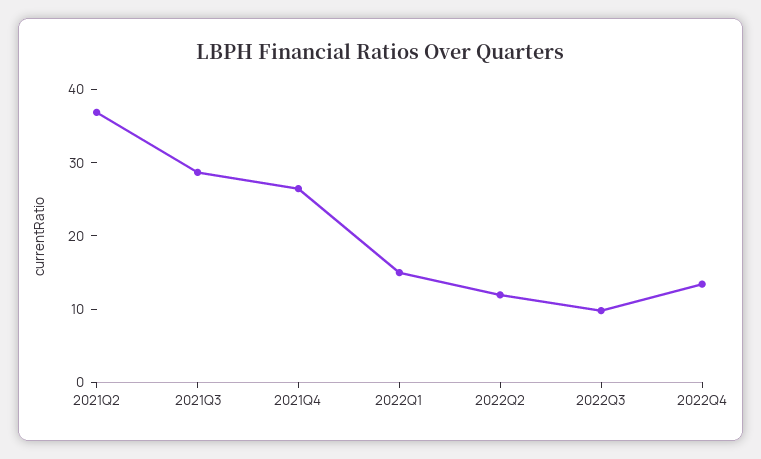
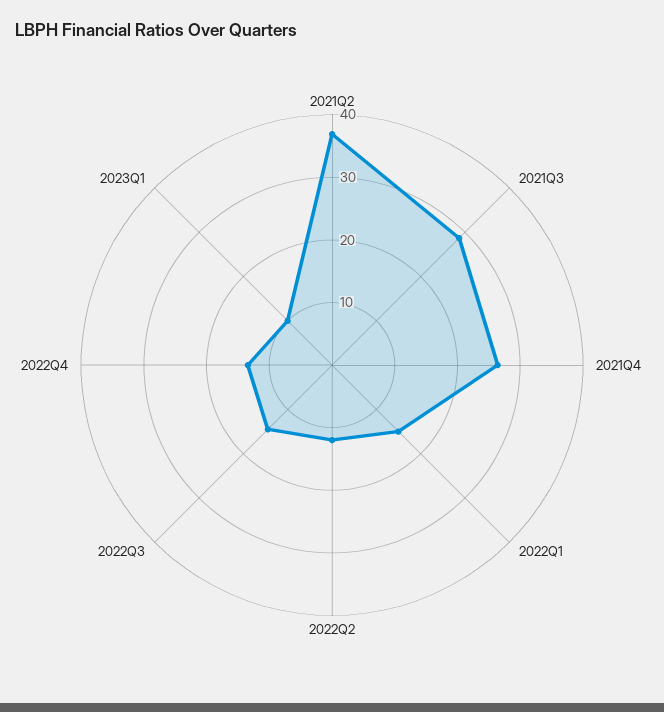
2022Q3: 10 -> 14
2023Q1: none -> 10

